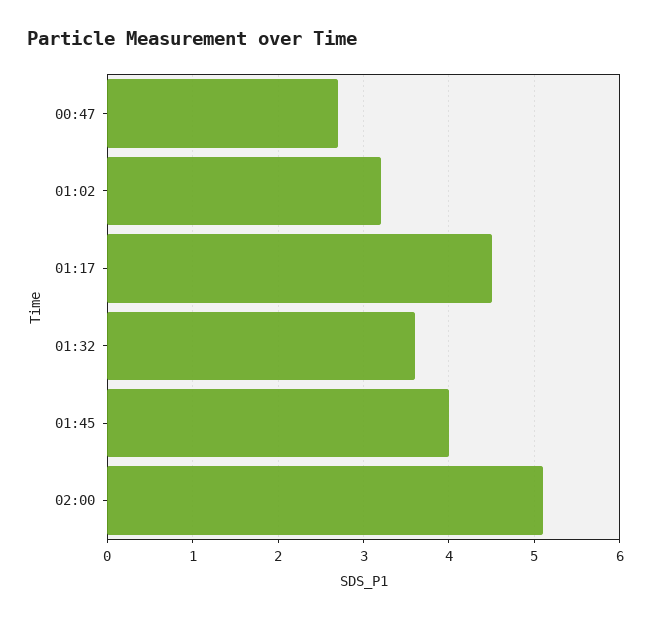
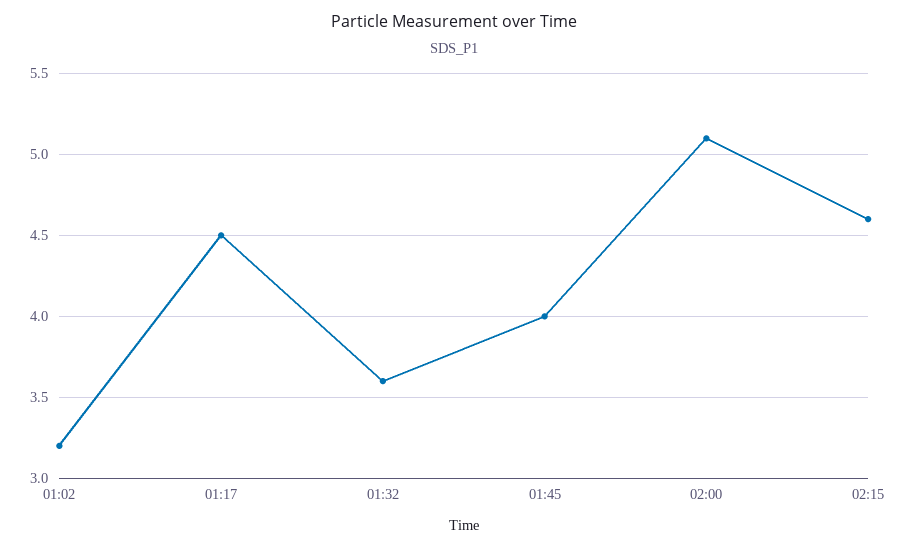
00:47: 2.7 -> none
02:15: none -> 4.6

